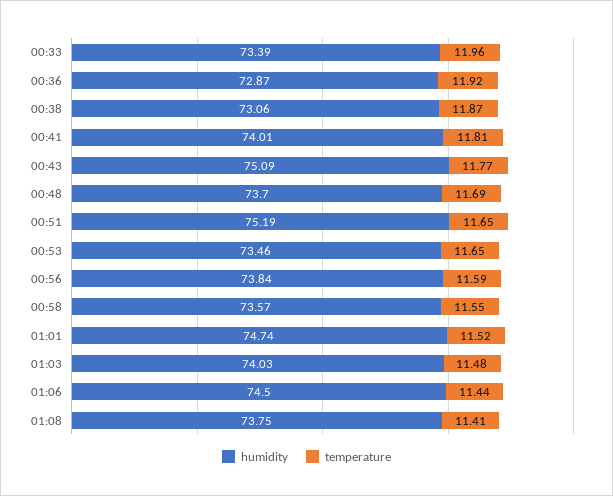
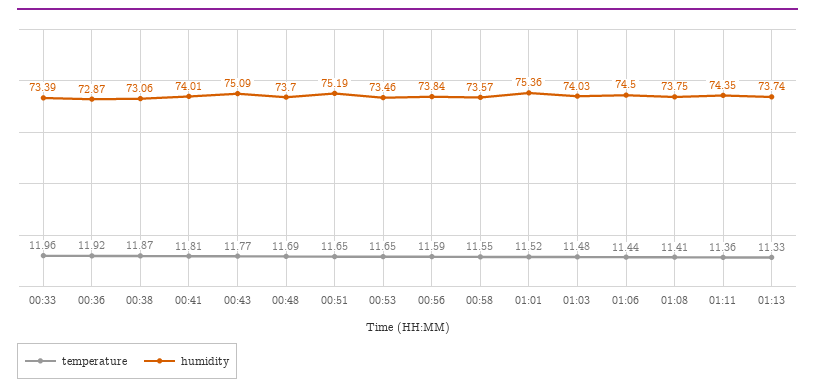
humidity, 01:01: 74.74 -> 75.36
temperature, 01:11: none -> 11.36
humidity, 01:11: none -> 74.35
temperature, 01:13: none -> 11.33
humidity, 01:13: none -> 73.74

